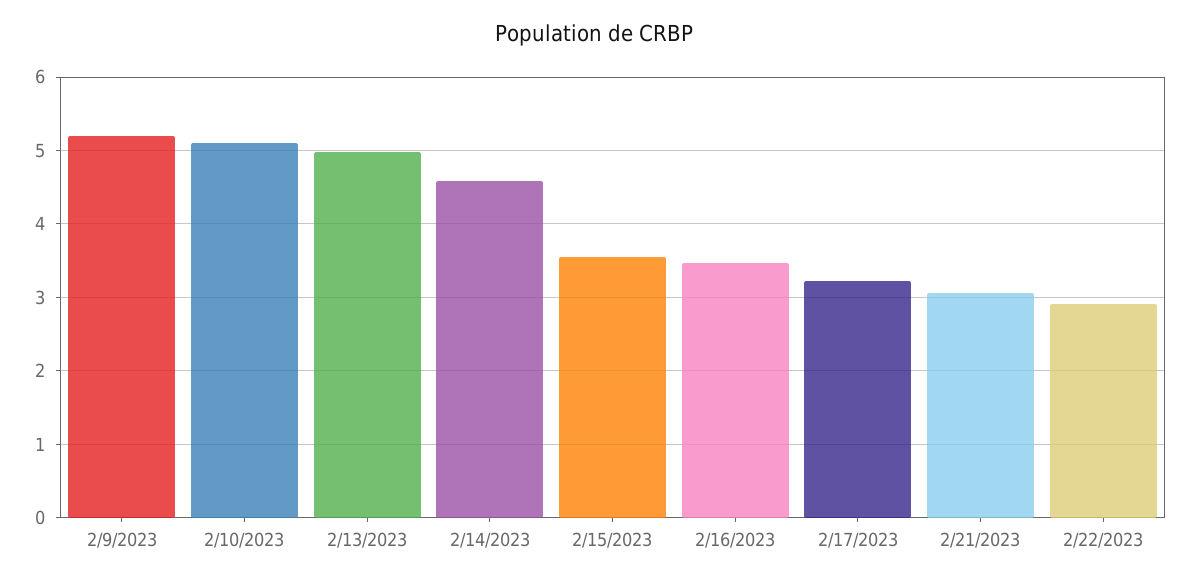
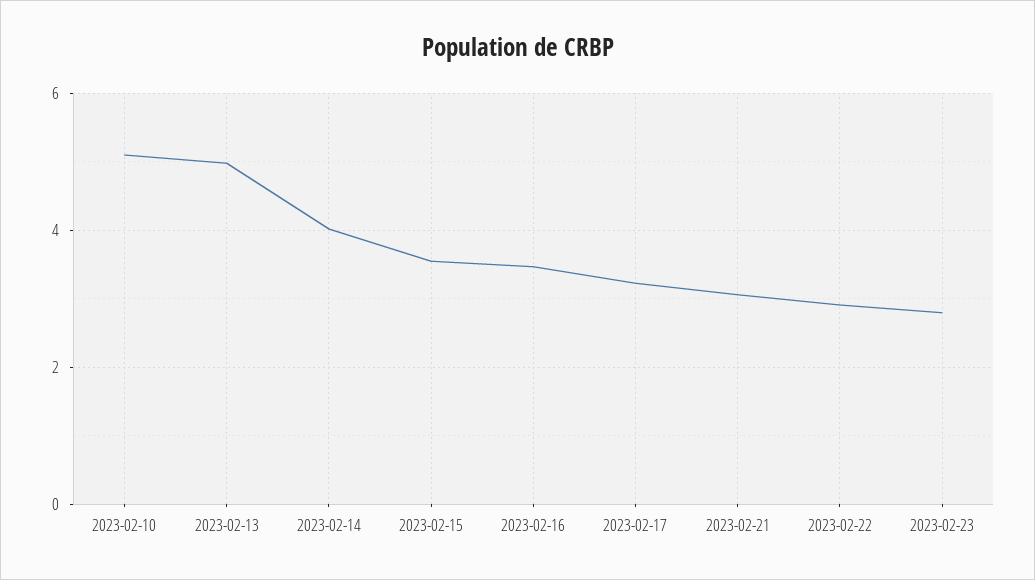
2/9/2023: 5.2 -> none
2/14/2023: 4.6 -> 4
2023-02-23: none -> 2.8

